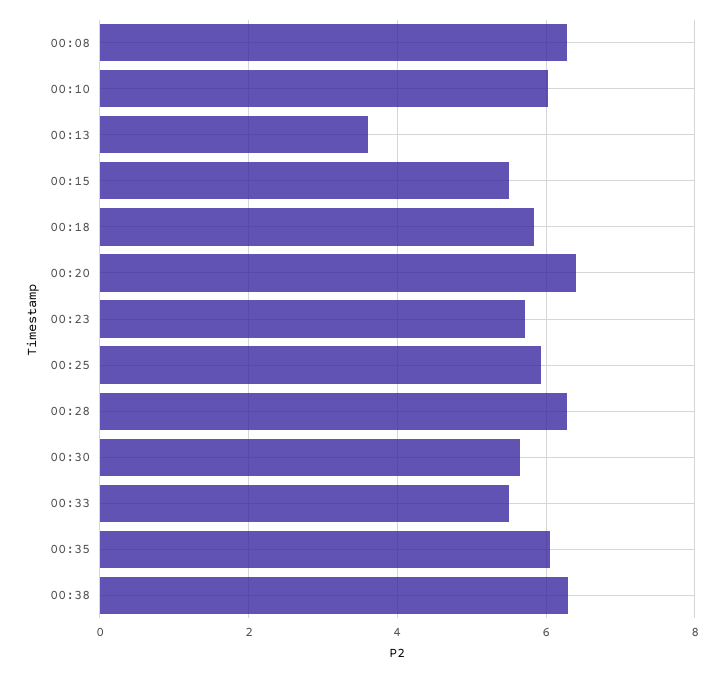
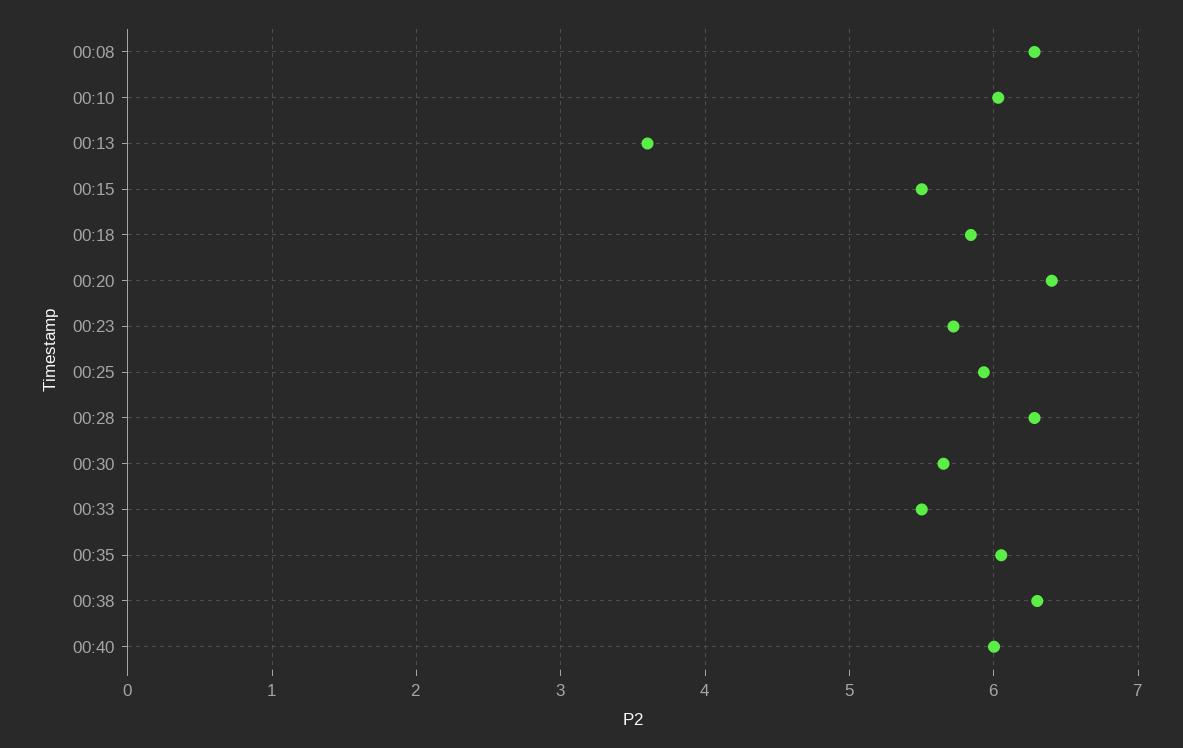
00:40: none -> 6

